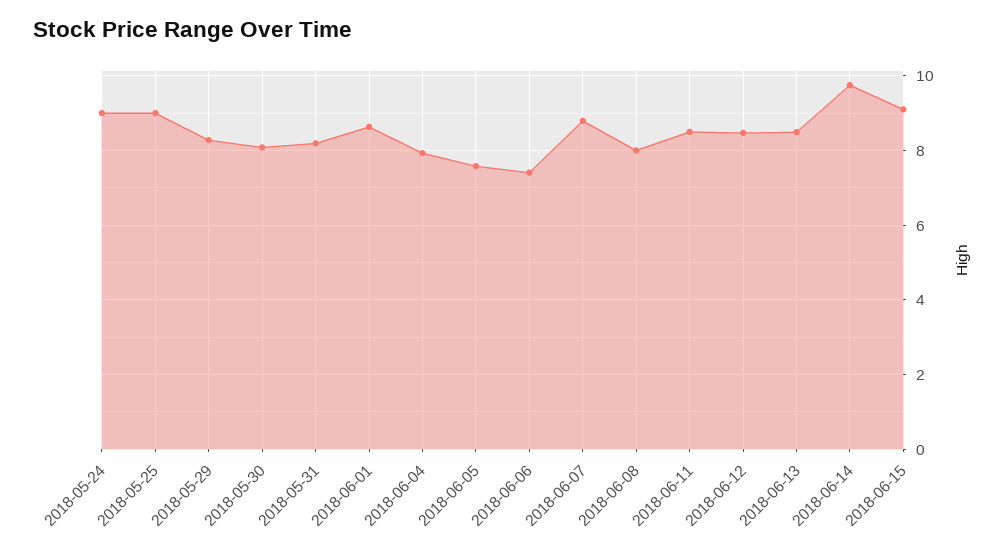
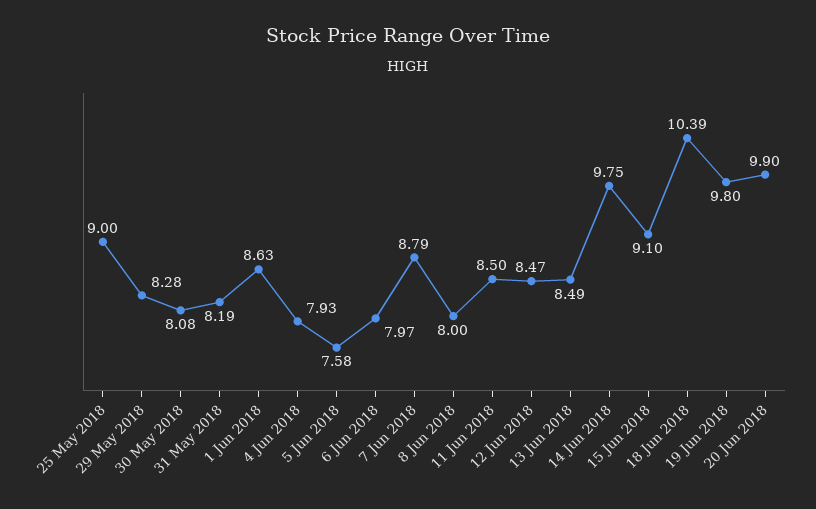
2018-05-24: 9 -> none
2018-06-06: 7.4 -> 7.97
18 Jun 2018: none -> 10.39
19 Jun 2018: none -> 9.8
20 Jun 2018: none -> 9.9

